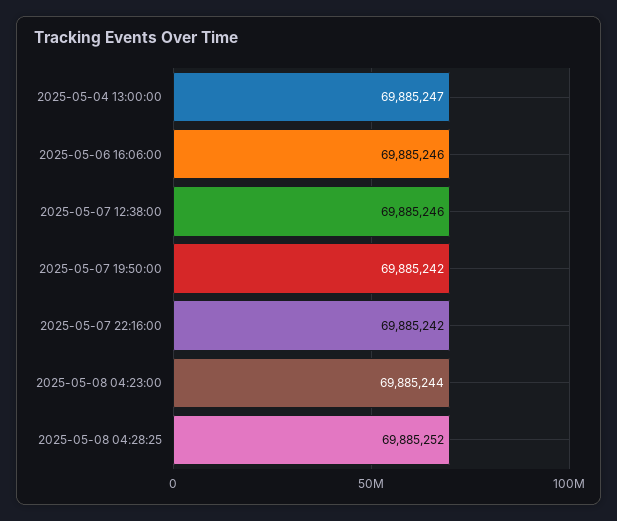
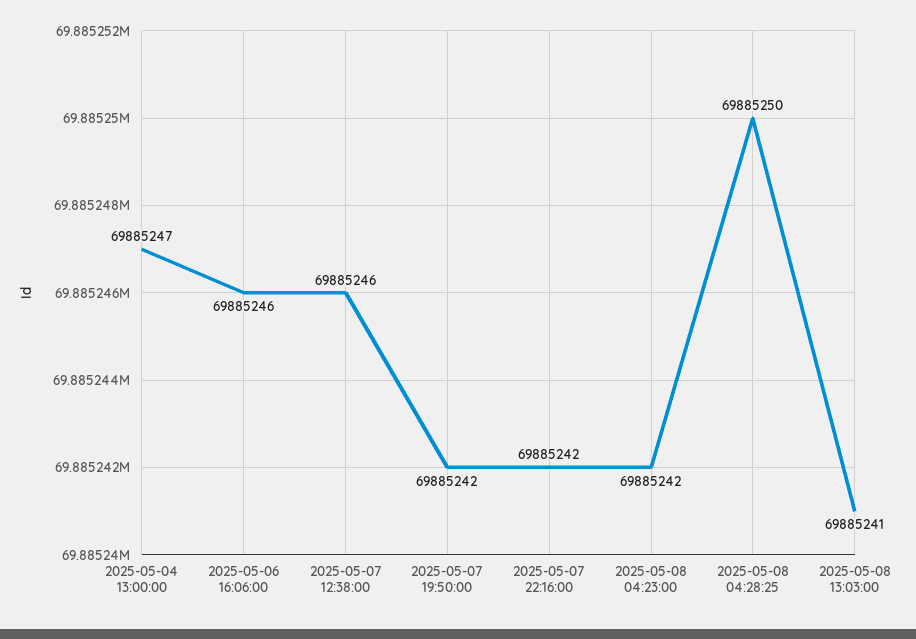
2025-05-08 04:23:00: 69885244 -> 69885242
2025-05-08 04:28:25: 69885252 -> 69885250
2025-05-08 13:03:00: none -> 69885241

